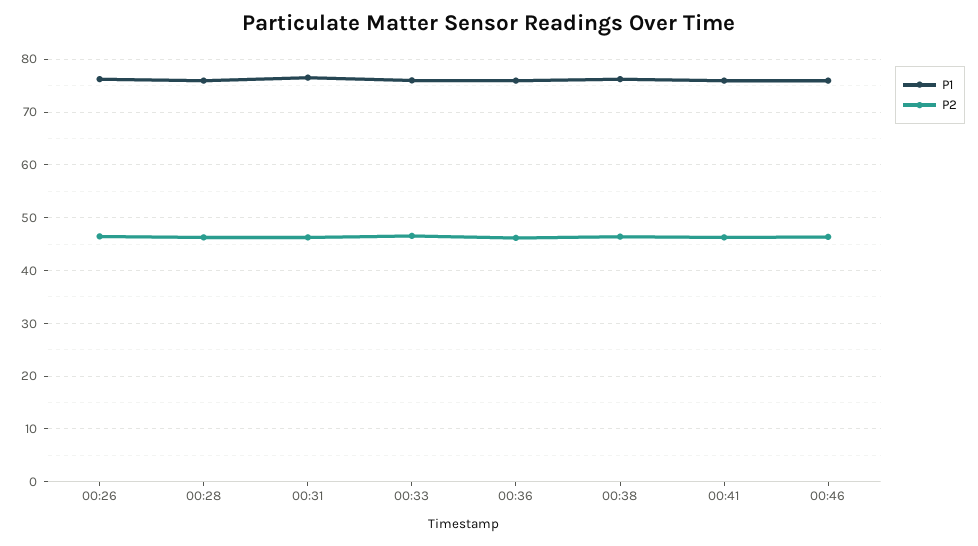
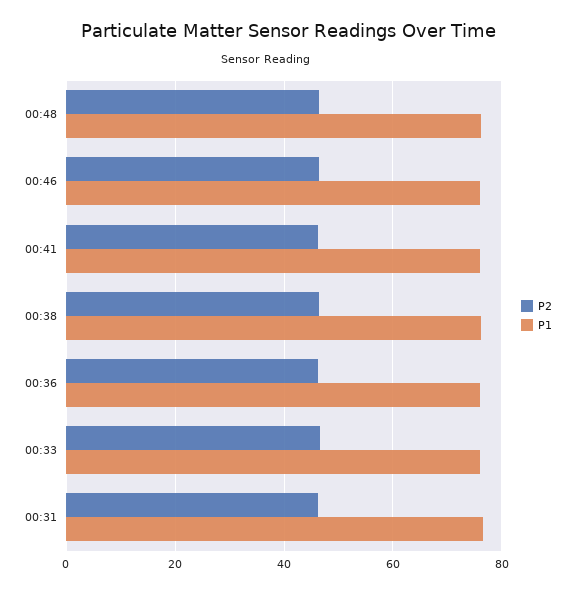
P1, 00:26: 76 -> none
P2, 00:26: 46 -> none
P1, 00:28: 76 -> none
P2, 00:28: 46 -> none
P2, 00:48: none -> 46
P1, 00:48: none -> 76

